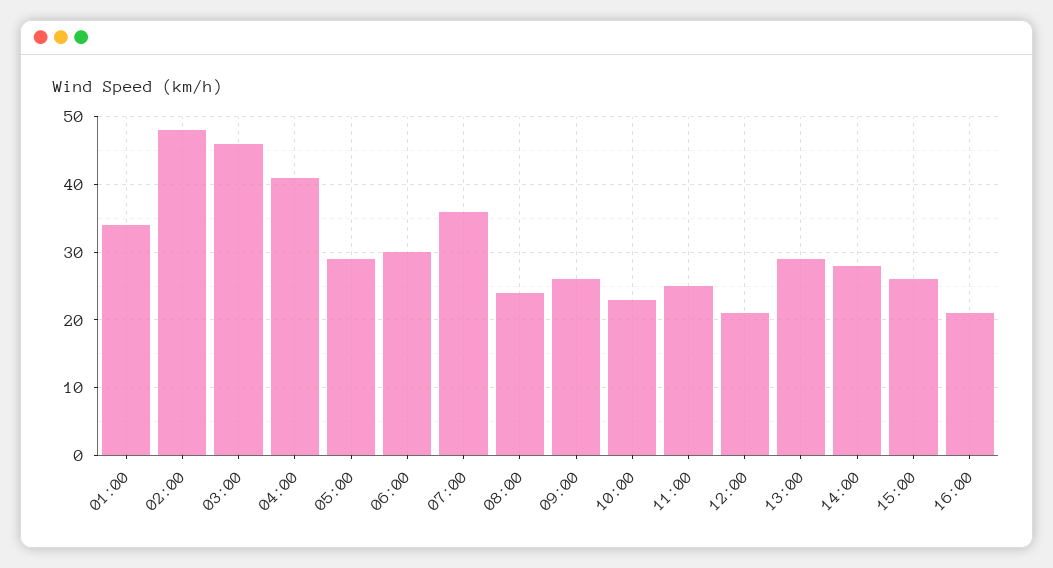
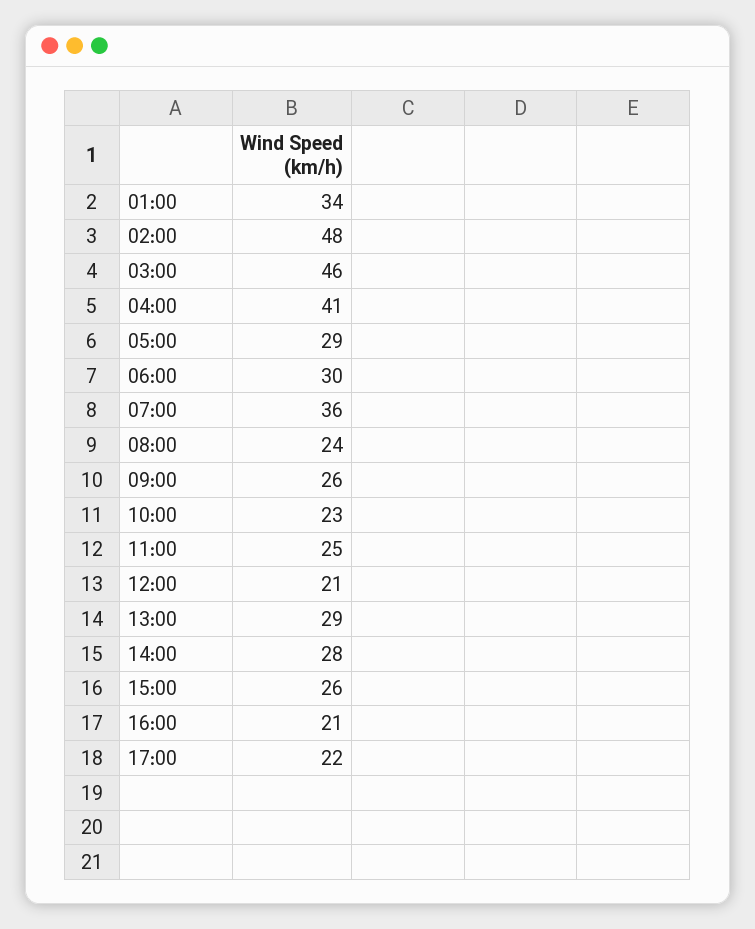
17:00: none -> 22

